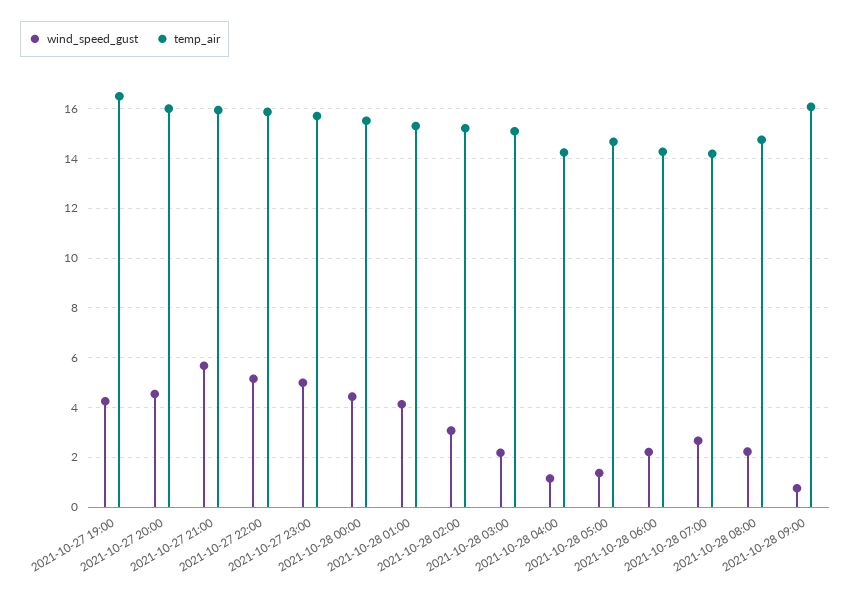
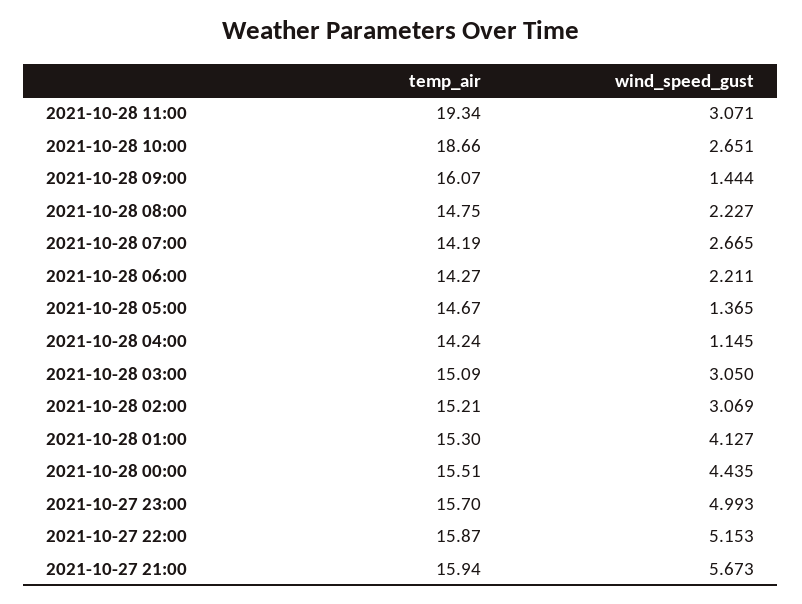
wind_speed_gust, 2021-10-27 19:00: 4.25 -> none
temp_air, 2021-10-27 19:00: 16.5 -> none
wind_speed_gust, 2021-10-27 20:00: 4.5 -> none
temp_air, 2021-10-27 20:00: 16 -> none
wind_speed_gust, 2021-10-28 03:00: 2.25 -> 3.05
wind_speed_gust, 2021-10-28 09:00: 0.75 -> 1.444
temp_air, 2021-10-28 11:00: none -> 19.34
wind_speed_gust, 2021-10-28 11:00: none -> 3.071
temp_air, 2021-10-28 10:00: none -> 18.66
wind_speed_gust, 2021-10-28 10:00: none -> 2.651

